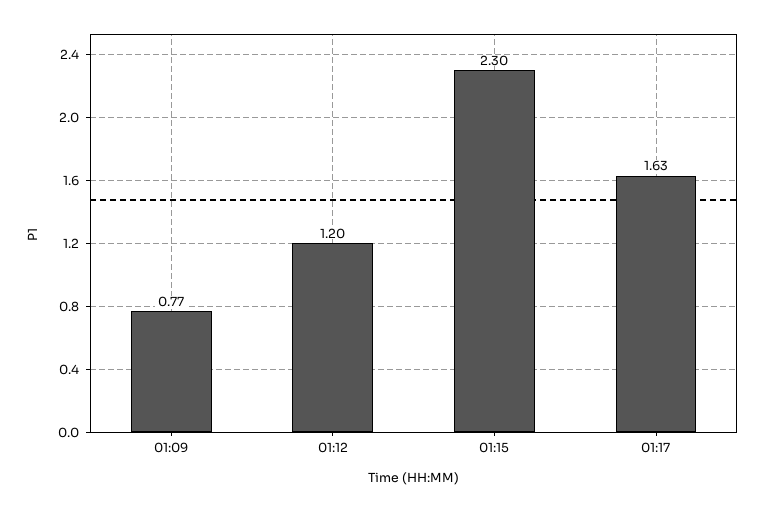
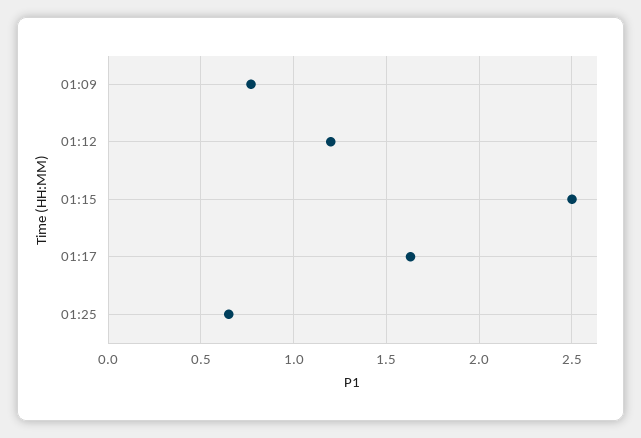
01:15: 2.3 -> 2.5
01:25: none -> 0.65

